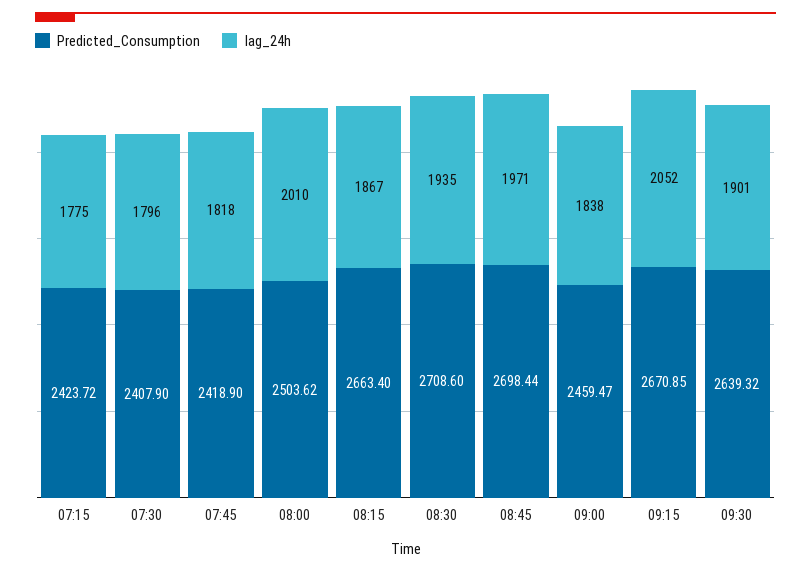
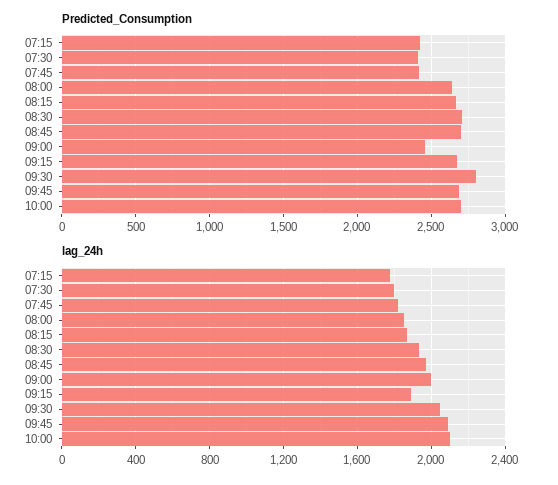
Predicted_Consumption, 08:00: 2503.62 -> 2650
lag_24h, 08:00: 2010 -> 1850
lag_24h, 09:00: 1838 -> 2000
lag_24h, 09:15: 2052 -> 1900
Predicted_Consumption, 09:30: 2639.32 -> 2800
lag_24h, 09:30: 1901 -> 2050
Predicted_Consumption, 09:45: none -> 2700
Predicted_Consumption, 10:00: none -> 2700
lag_24h, 09:45: none -> 2100
lag_24h, 10:00: none -> 2100

